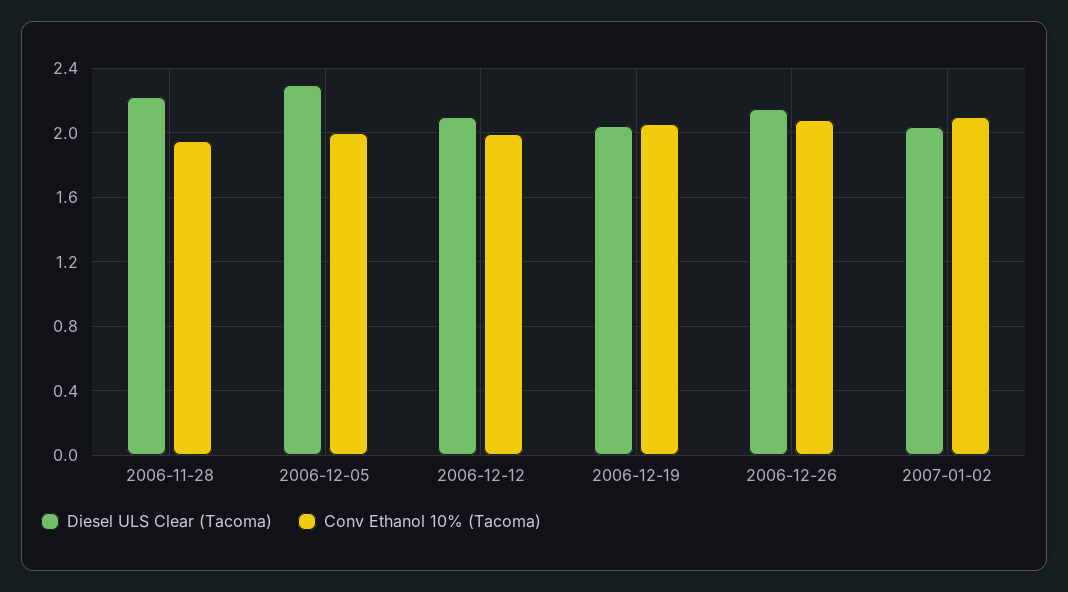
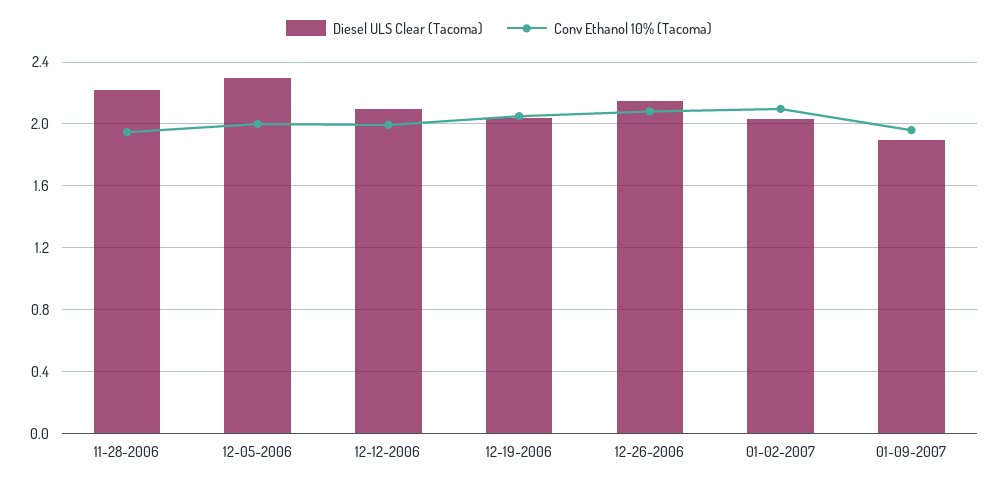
Diesel ULS Clear (Tacoma), 01-09-2007: none -> 1.9
Conv Ethanol 10% (Tacoma), 01-09-2007: none -> 1.95

